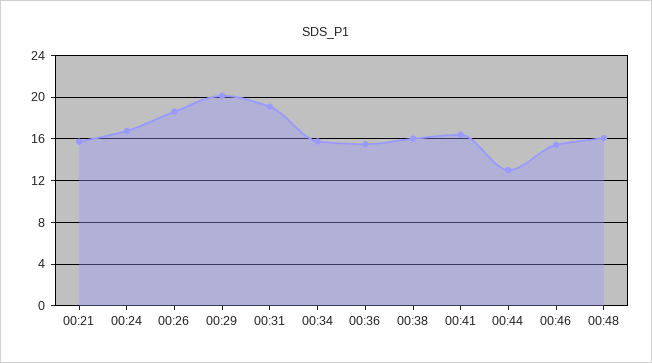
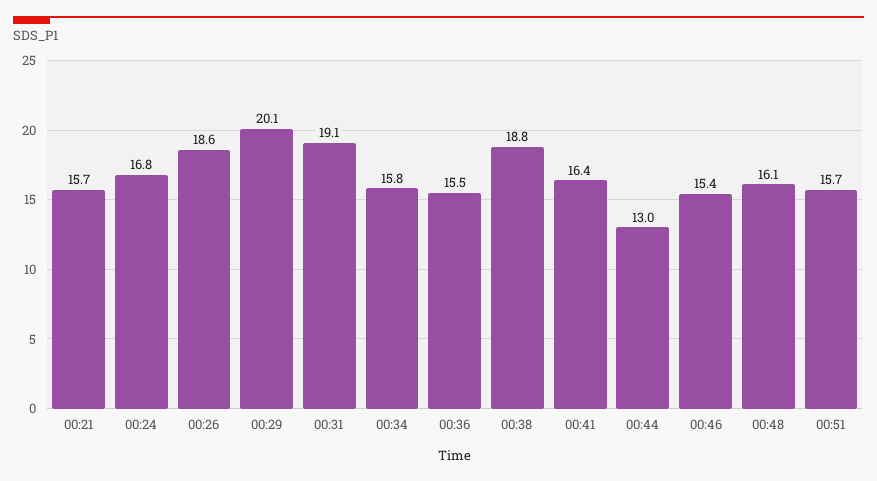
00:38: 16 -> 18.8
00:51: none -> 15.7

